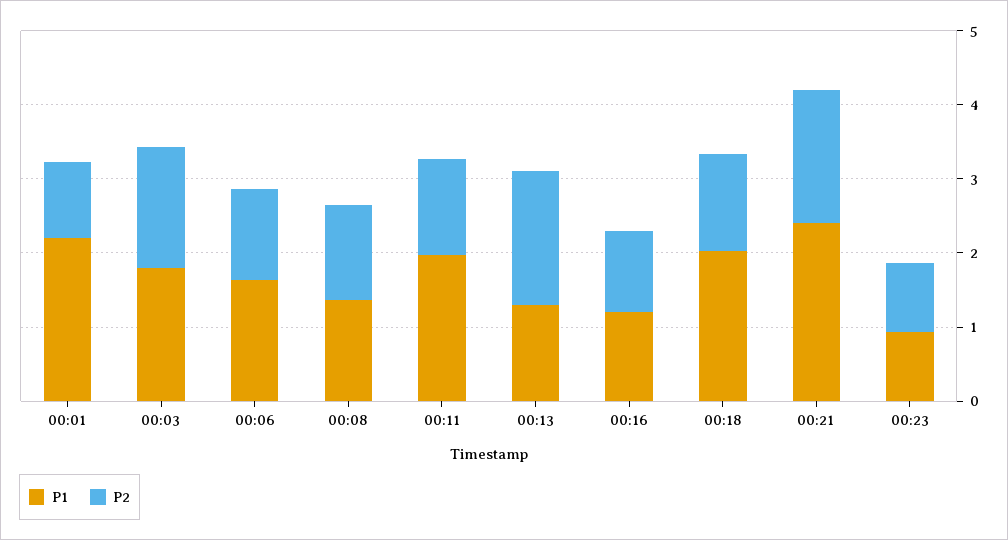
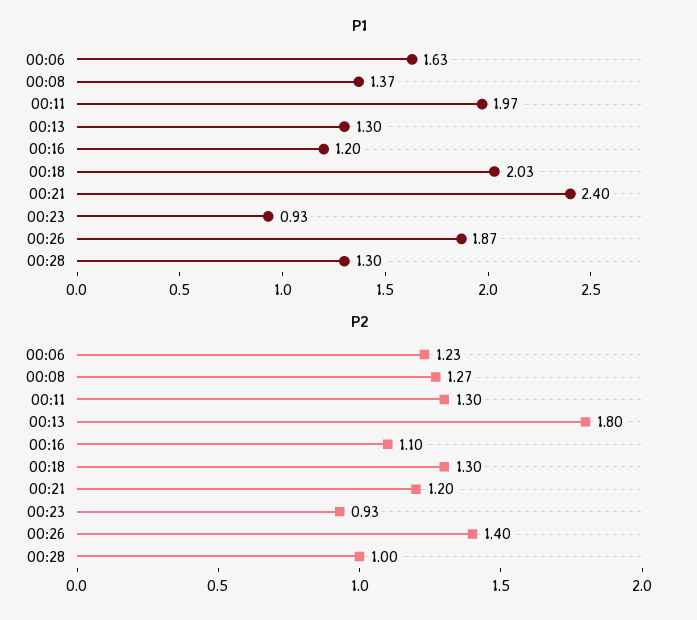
P1, 00:01: 2.2 -> none
P2, 00:01: 1 -> none
P1, 00:03: 1.8 -> none
P2, 00:03: 1.6 -> none
P2, 00:21: 1.8 -> 1.2
P1, 00:26: none -> 1.87
P1, 00:28: none -> 1.3
P2, 00:26: none -> 1.4
P2, 00:28: none -> 1

